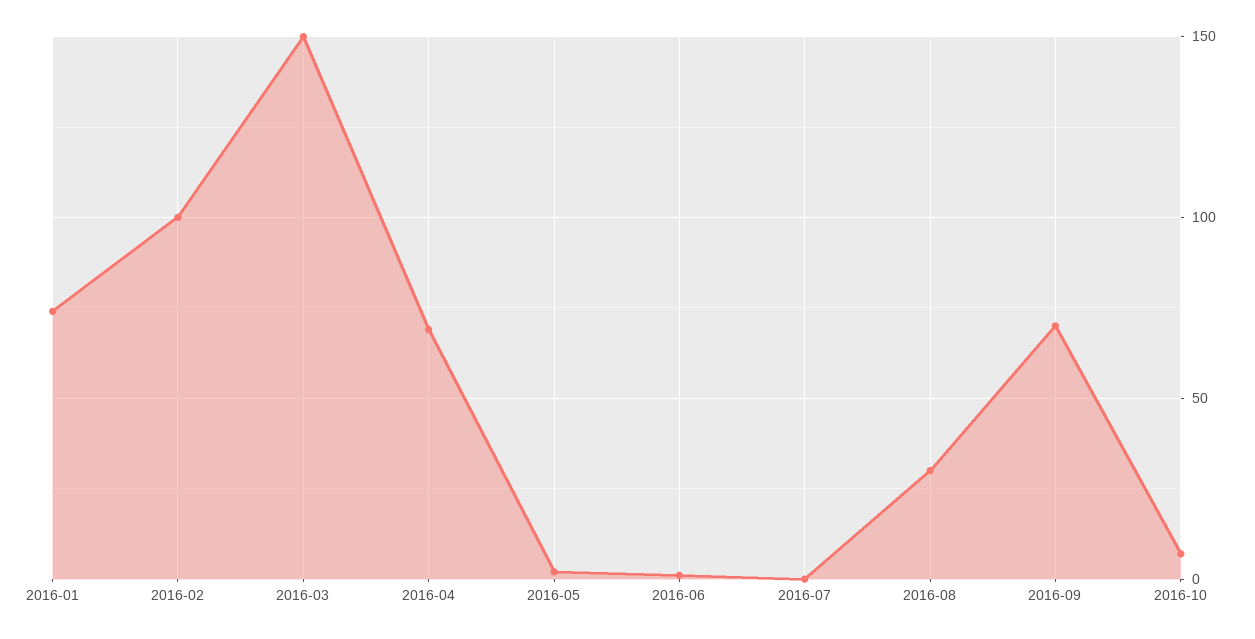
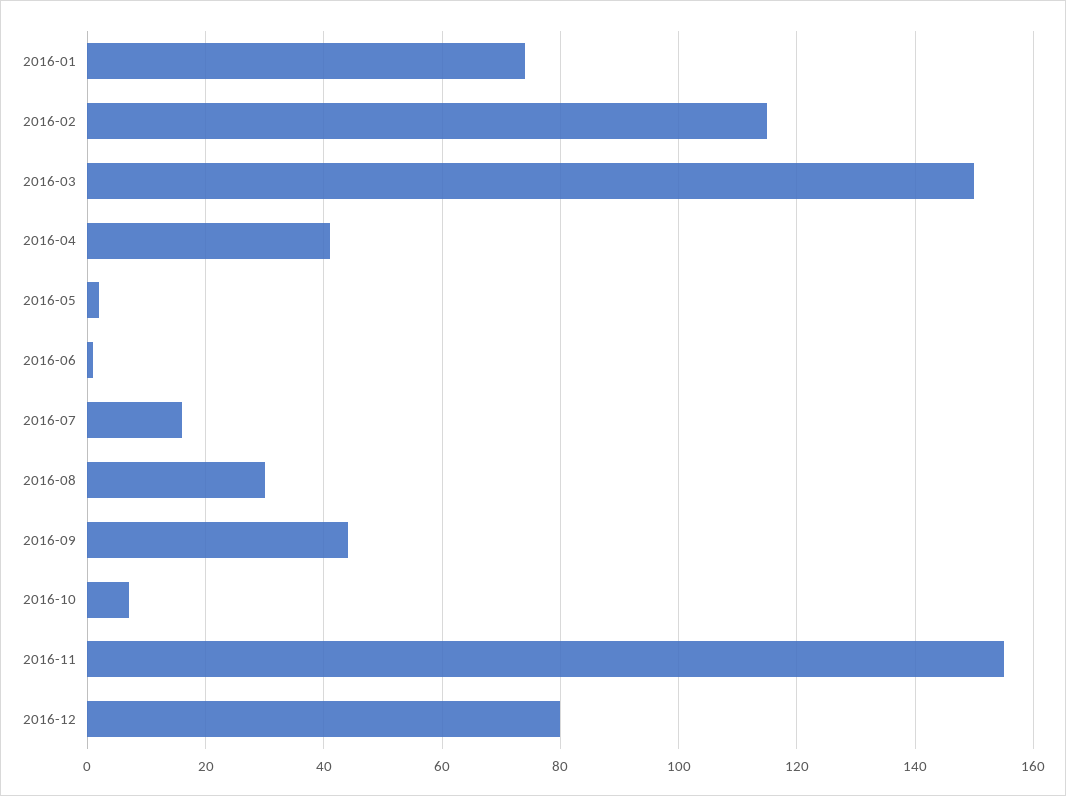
2016-02: 100 -> 115
2016-04: 70 -> 40
2016-07: 0 -> 15
2016-09: 70 -> 45
2016-11: none -> 155
2016-12: none -> 80

